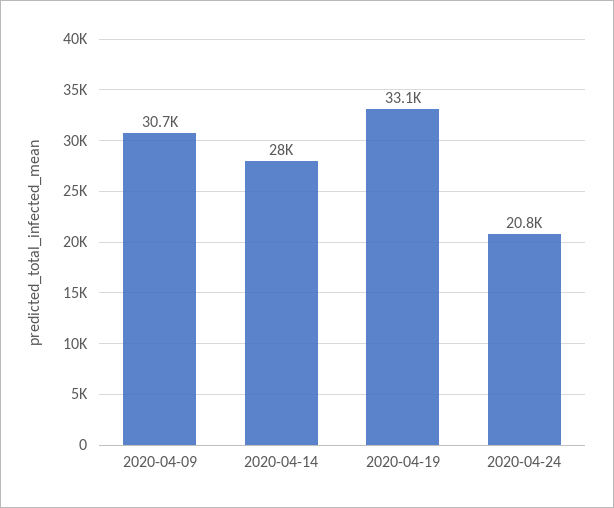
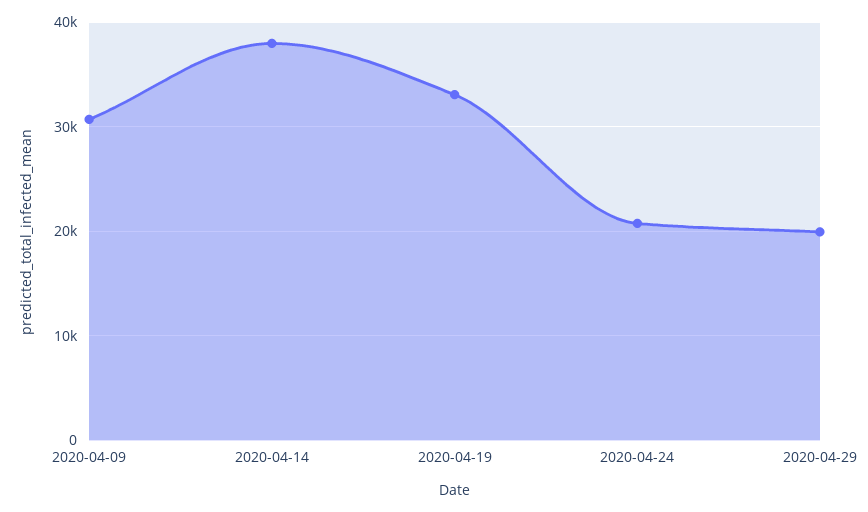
2020-04-14: 28000 -> 38000
2020-04-29: none -> 20000

